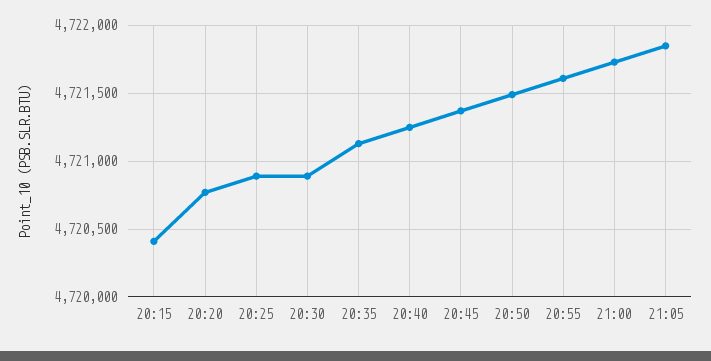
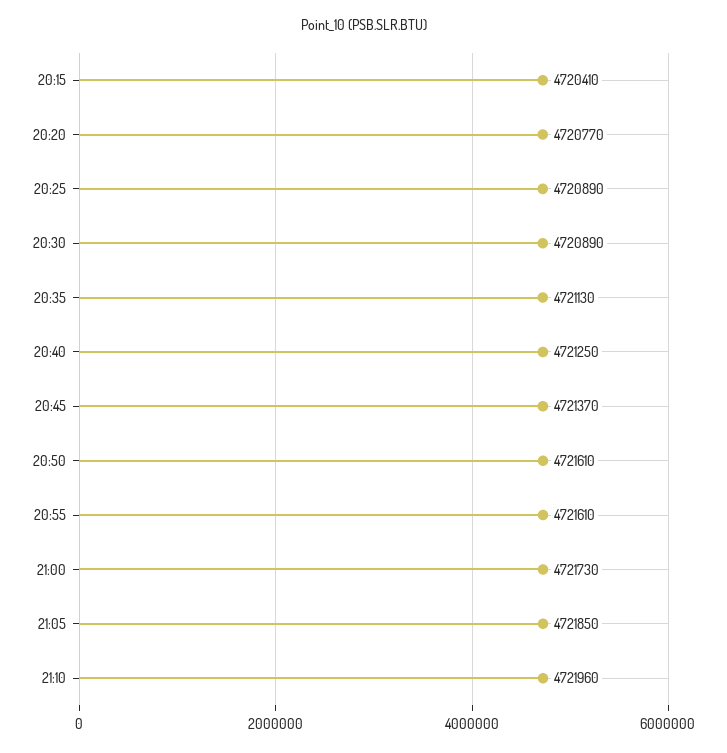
20:50: 4721500 -> 4721610
21:10: none -> 4721960

